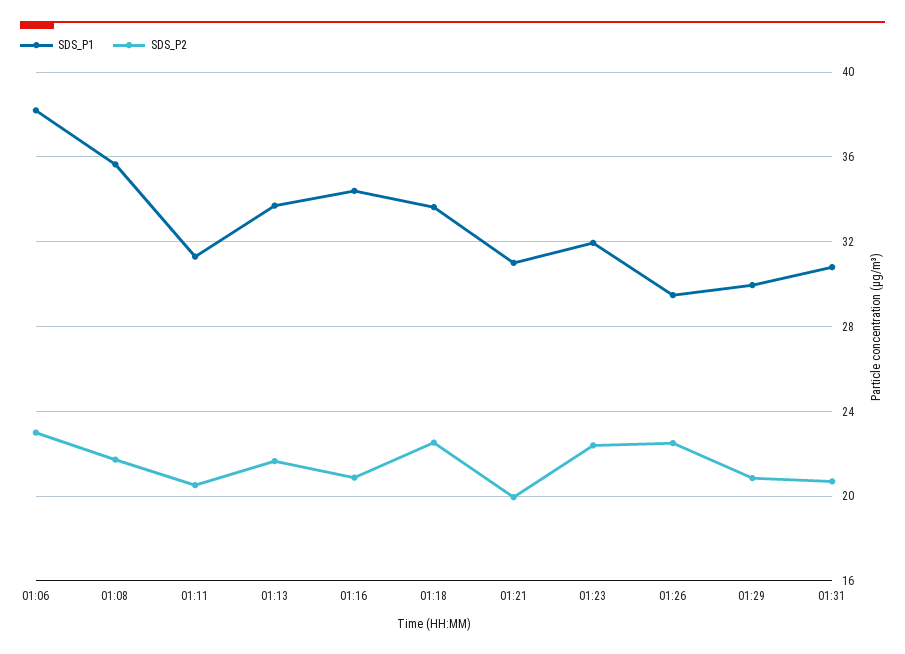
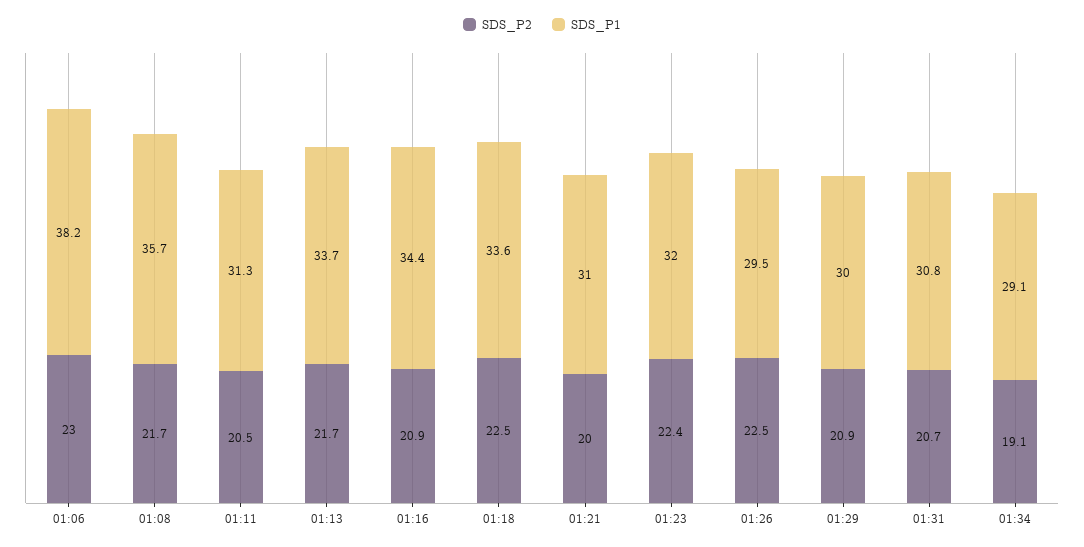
SDS_P2, 01:34: none -> 19.1
SDS_P1, 01:34: none -> 29.1

